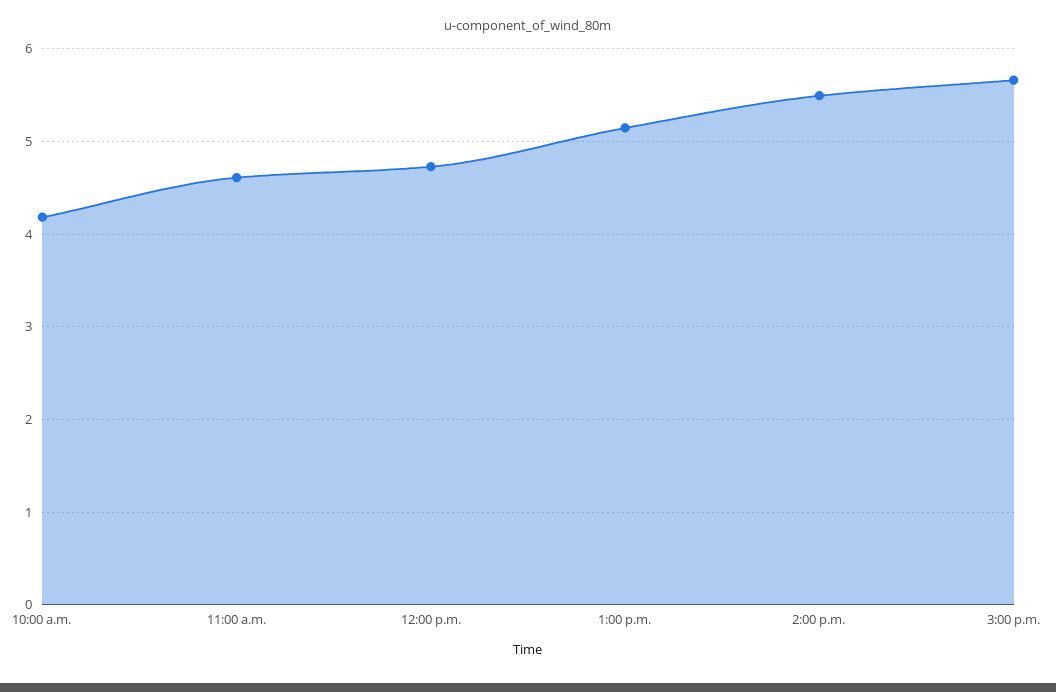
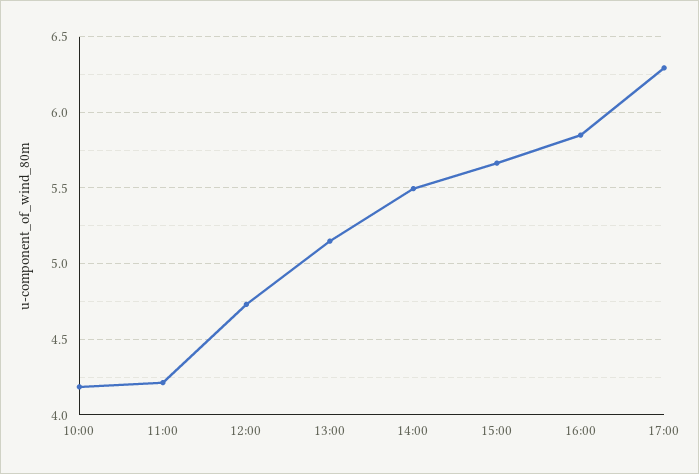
11:00 a.m.: 4.6 -> 4.2
16:00: none -> 5.85
17:00: none -> 6.3

